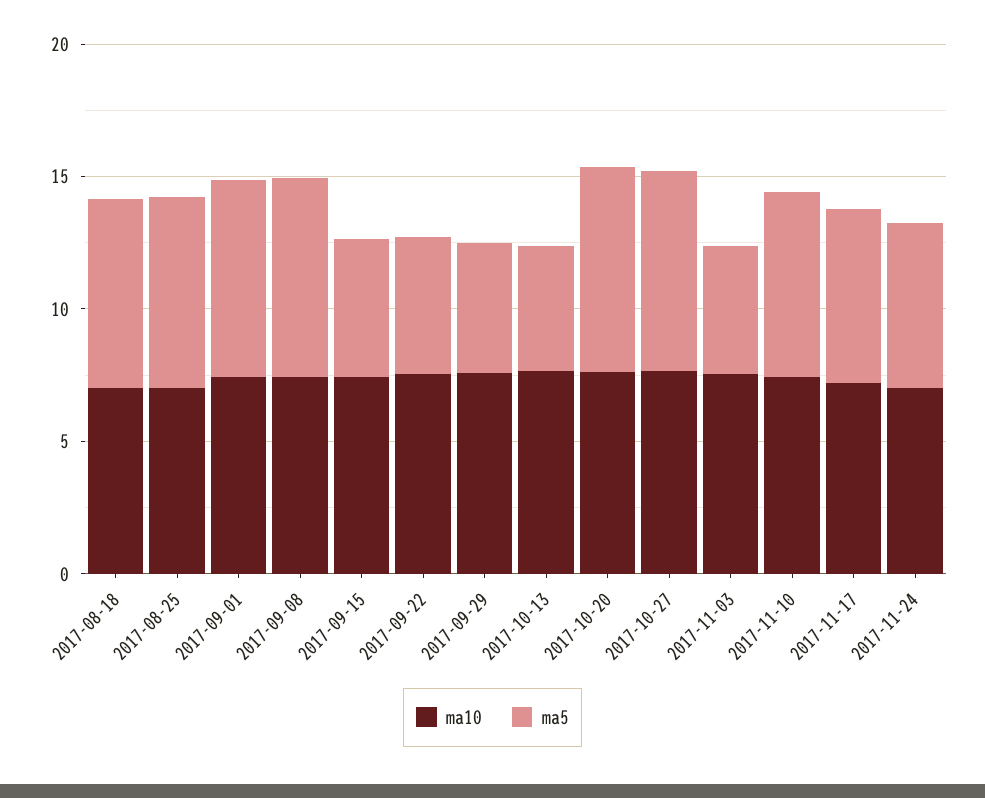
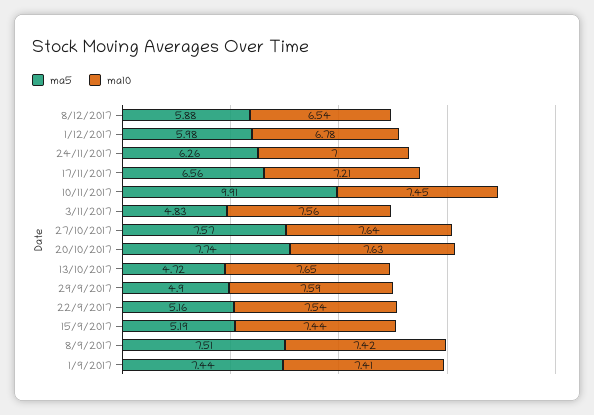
ma10, 2017-08-18: 7 -> none
ma5, 2017-08-18: 7 -> none
ma10, 2017-08-25: 7 -> none
ma5, 2017-08-25: 7 -> none
ma5, 2017-11-10: 7 -> 9.91
ma5, 8/12/2017: none -> 5.88
ma10, 8/12/2017: none -> 6.54
ma5, 1/12/2017: none -> 5.98
ma10, 1/12/2017: none -> 6.78

